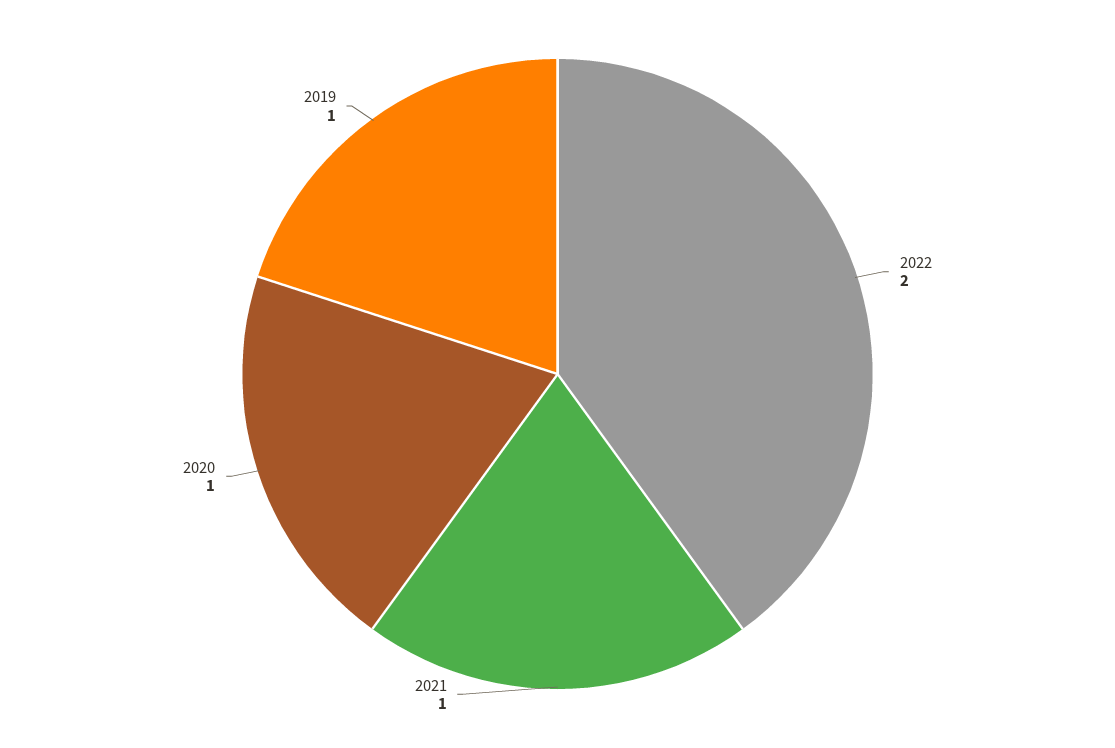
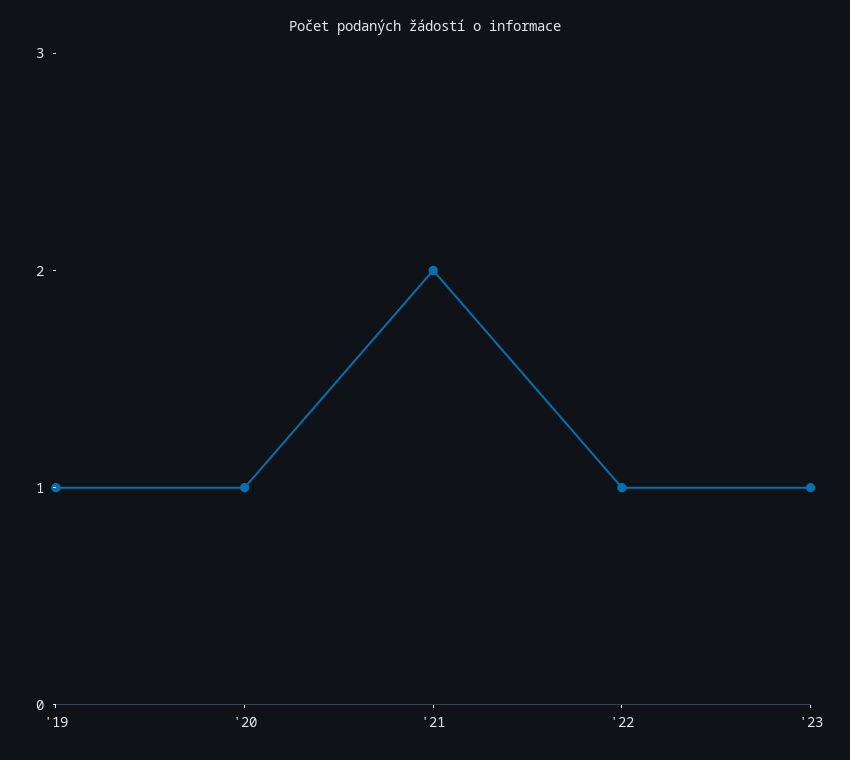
2022: 2 -> 1
2021: 1 -> 2
'23: none -> 1

